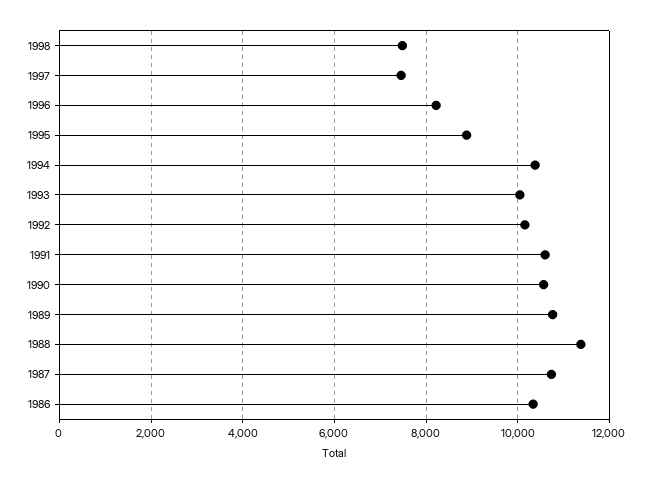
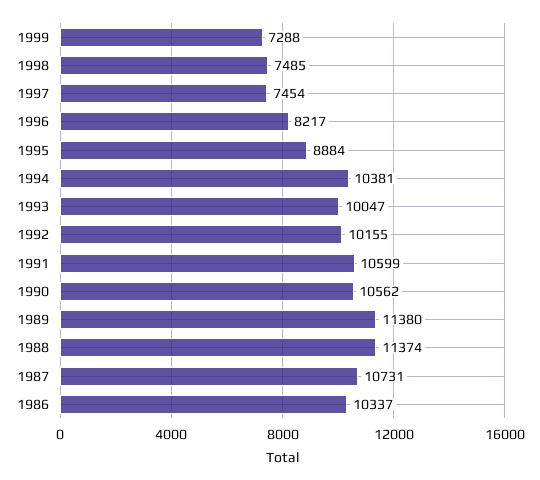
1989: 10800 -> 11380
1999: none -> 7288

